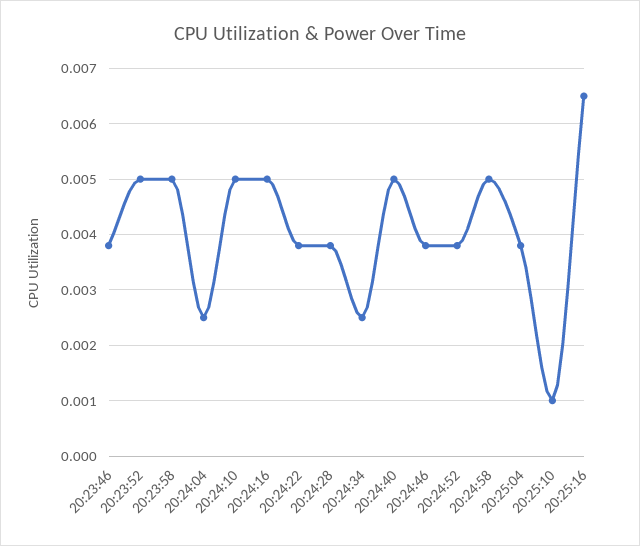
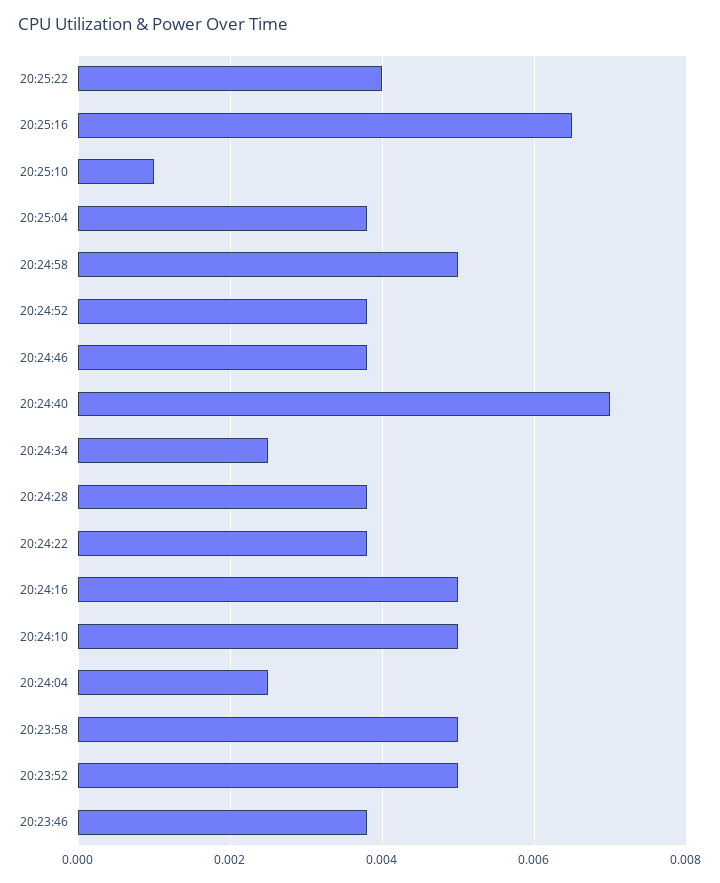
20:24:40: 0.005 -> 0.007
20:25:22: none -> 0.004

